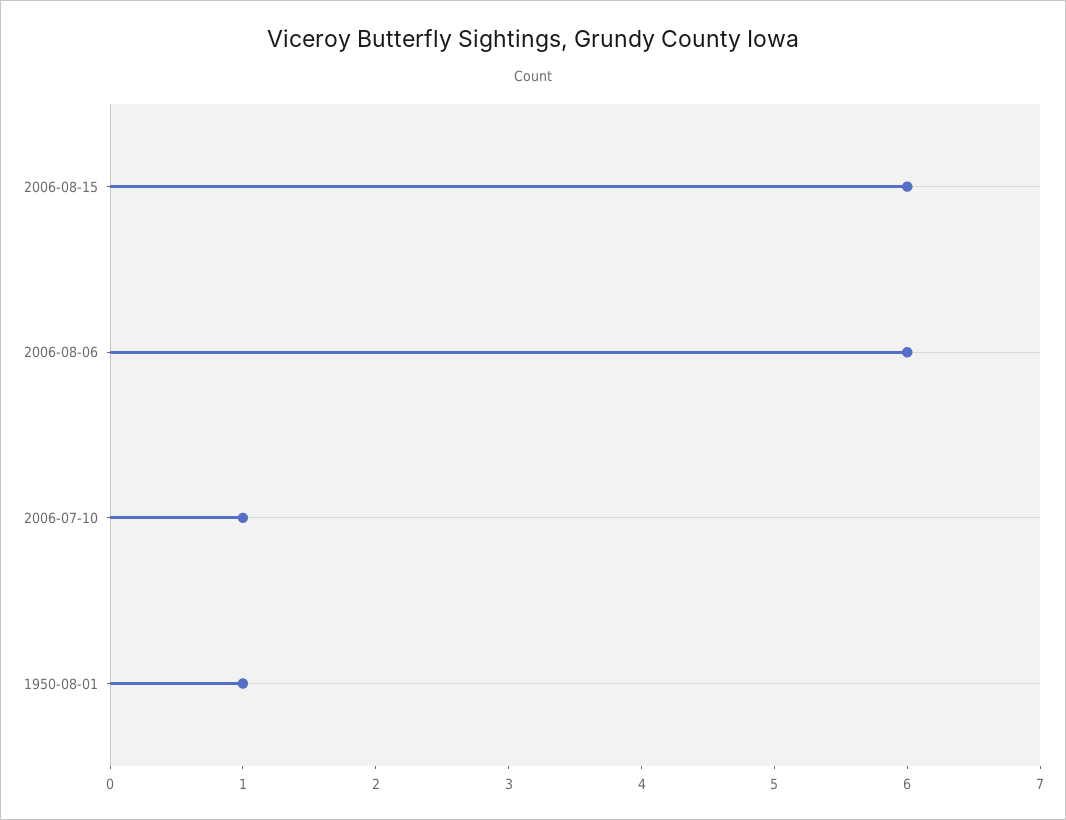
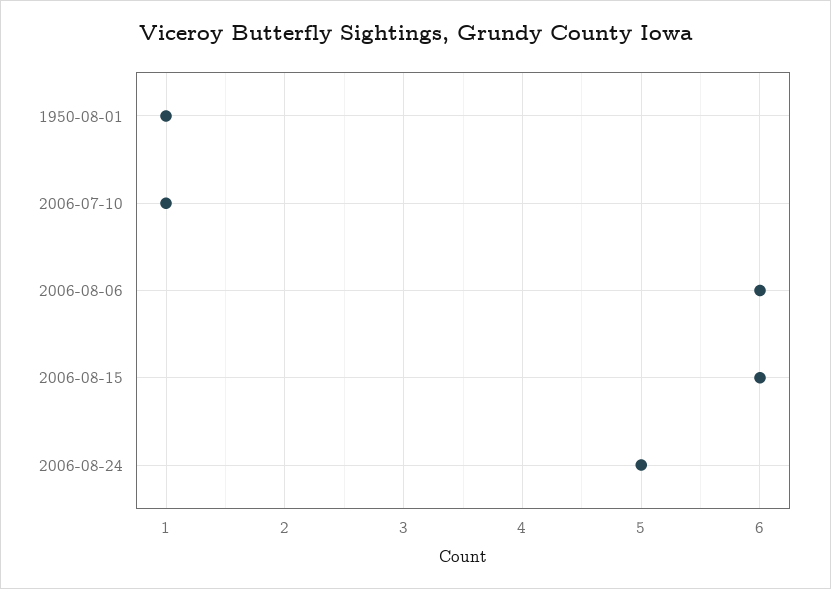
2006-08-24: none -> 5

